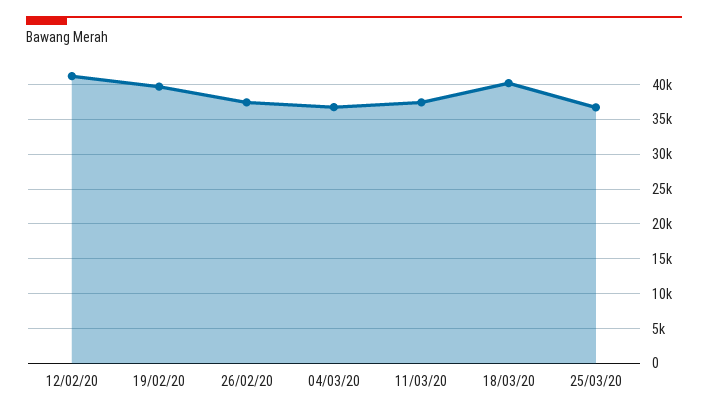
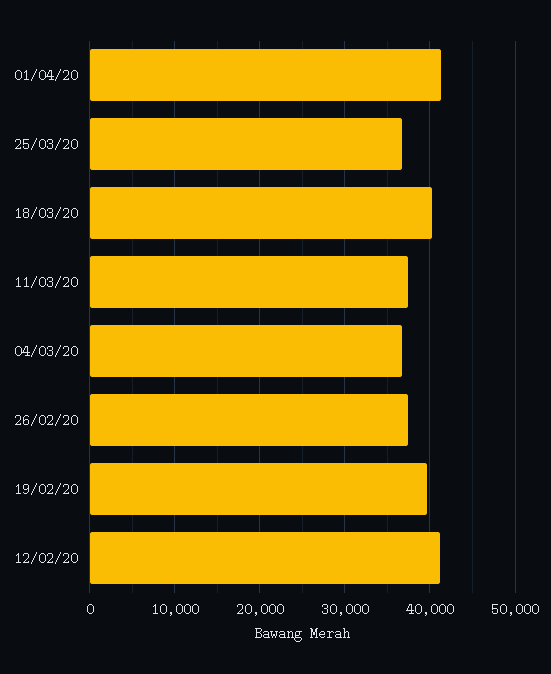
01/04/20: none -> 41000

